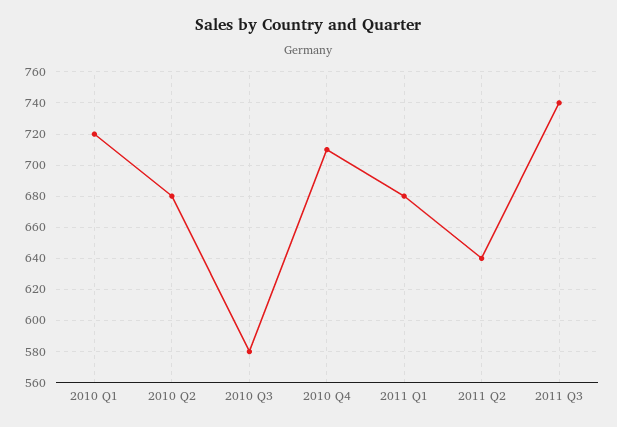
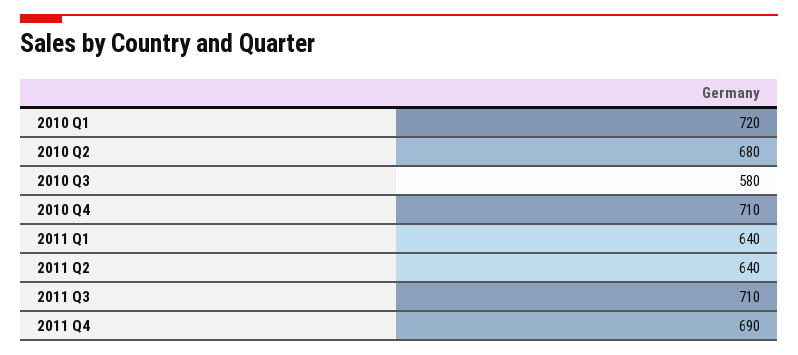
2011 Q1: 680 -> 640
2011 Q3: 740 -> 710
2011 Q4: none -> 690

